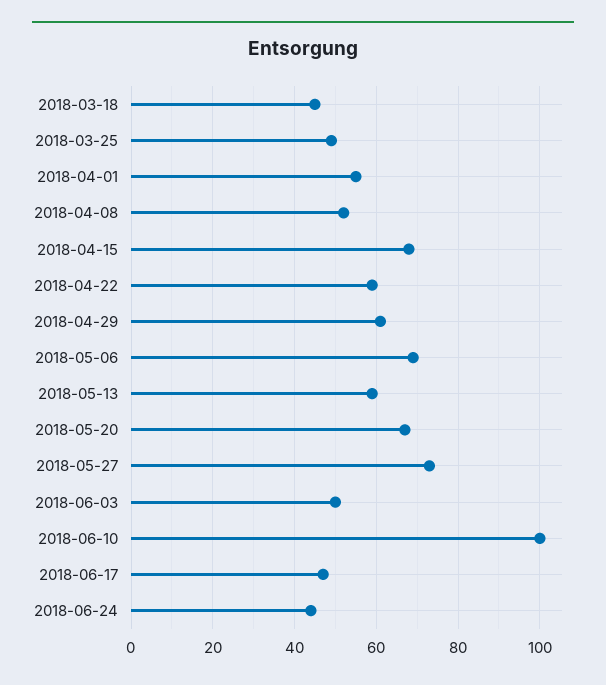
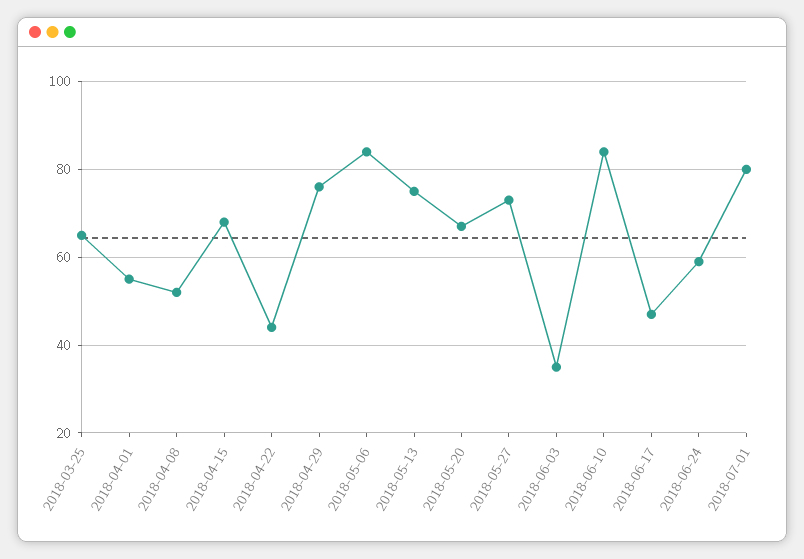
2018-03-18: 45 -> none
2018-03-25: 50 -> 65
2018-04-22: 60 -> 45
2018-04-29: 60 -> 75
2018-05-06: 70 -> 85
2018-05-13: 60 -> 75
2018-06-03: 50 -> 35
2018-06-10: 100 -> 85
2018-06-24: 45 -> 60
2018-07-01: none -> 80

